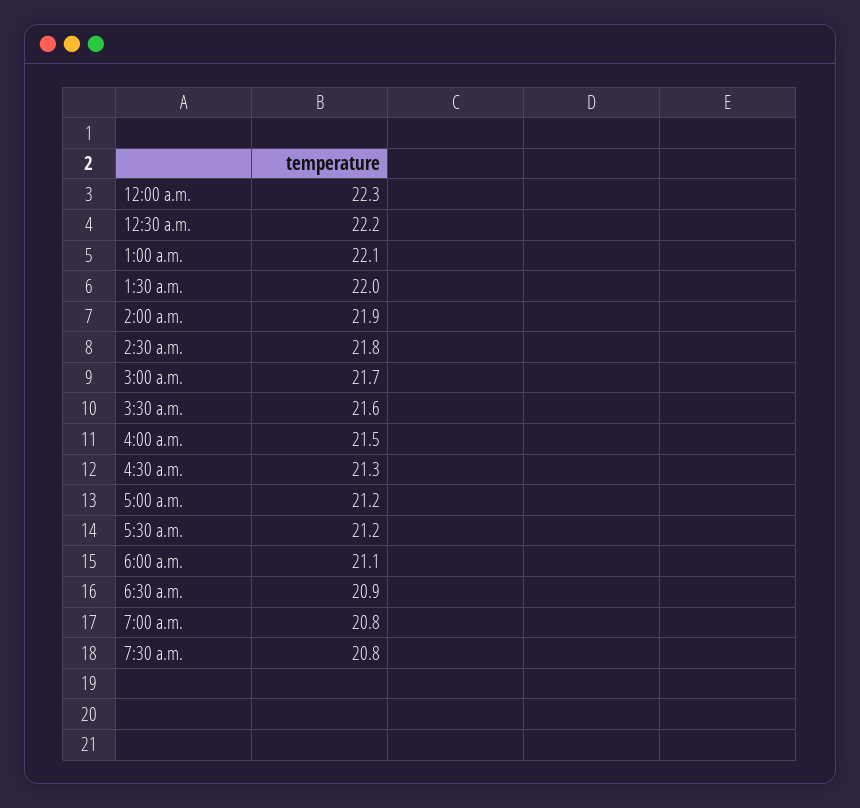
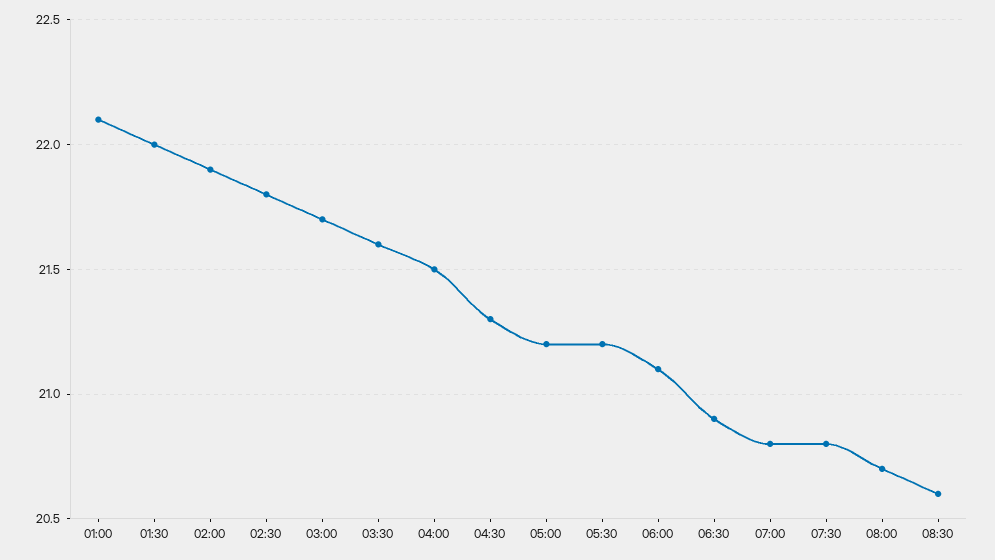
12:00 a.m.: 22.3 -> none
12:30 a.m.: 22.2 -> none
08:00: none -> 20.7
08:30: none -> 20.6

